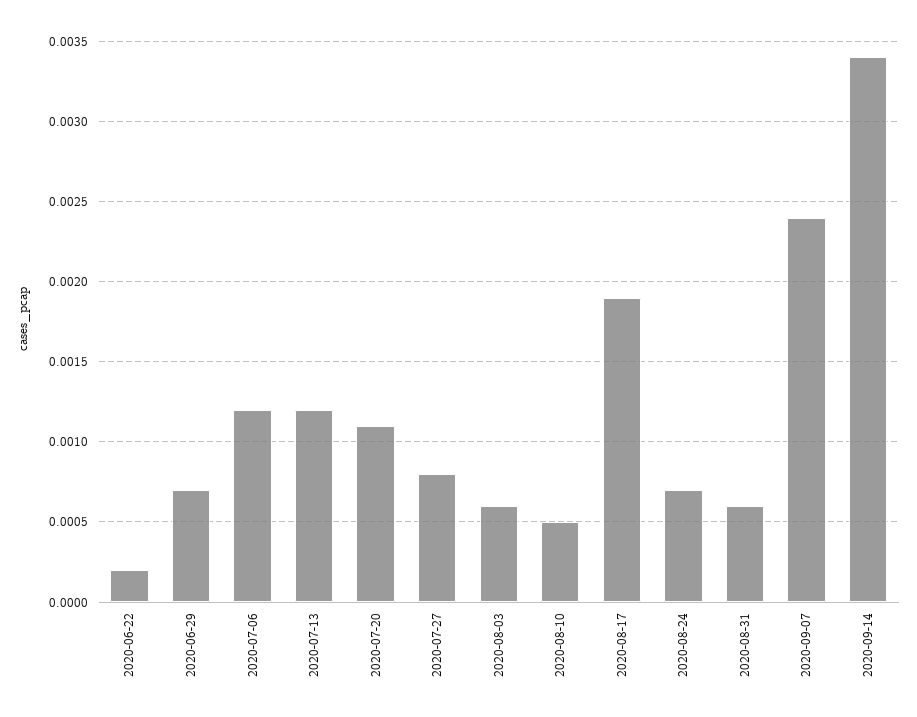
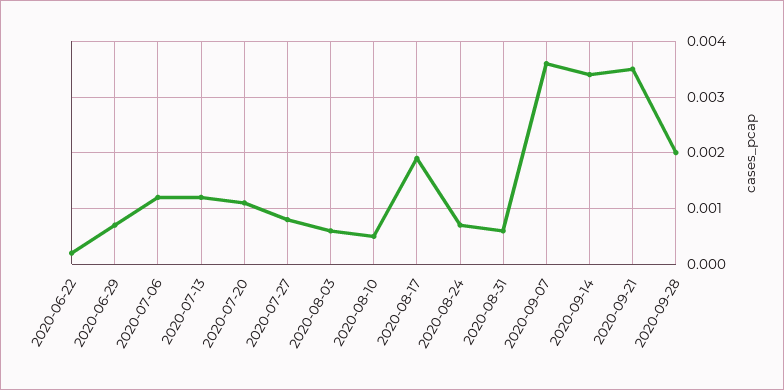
2020-09-07: 0.0024 -> 0.0035
2020-09-21: none -> 0.0035
2020-09-28: none -> 0.002

